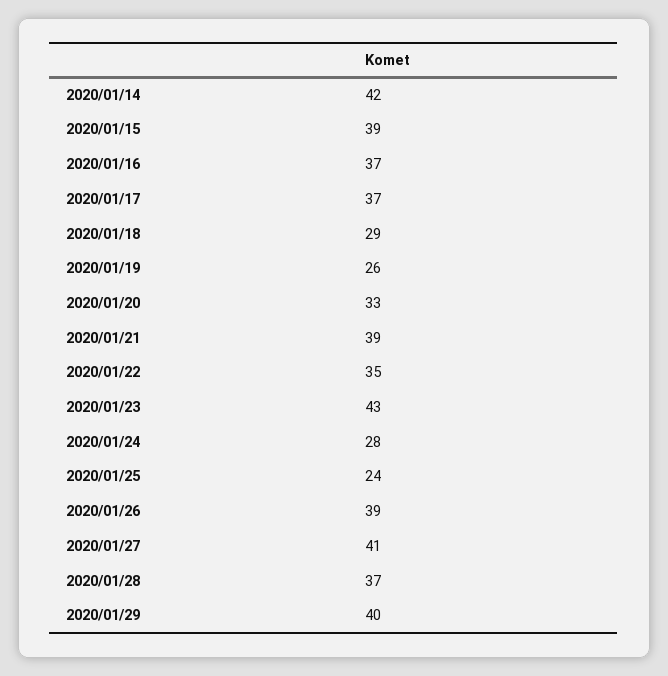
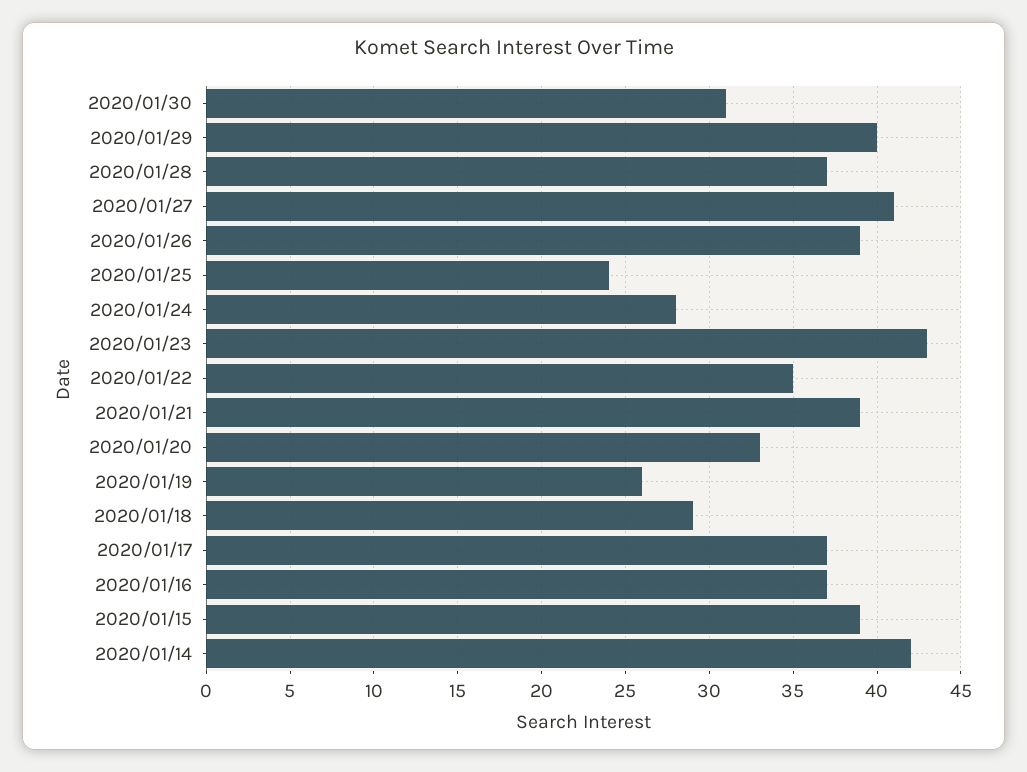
2020/01/30: none -> 31

